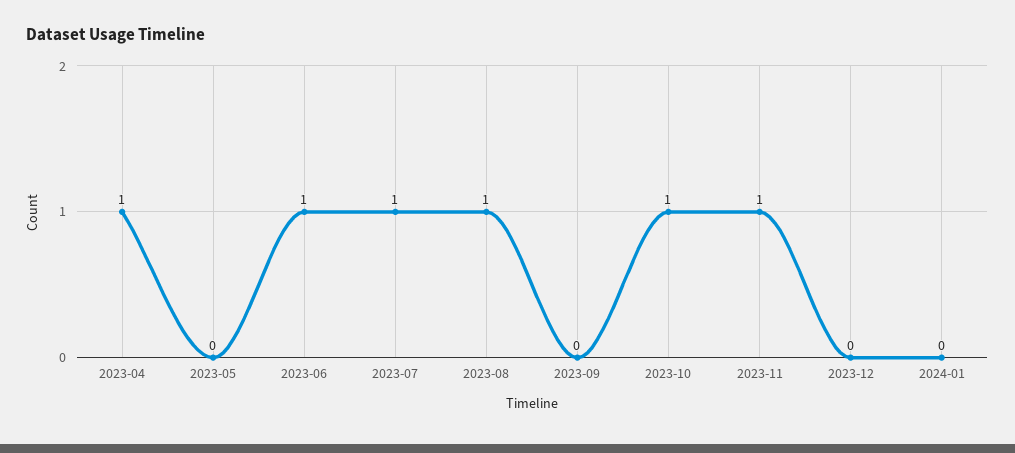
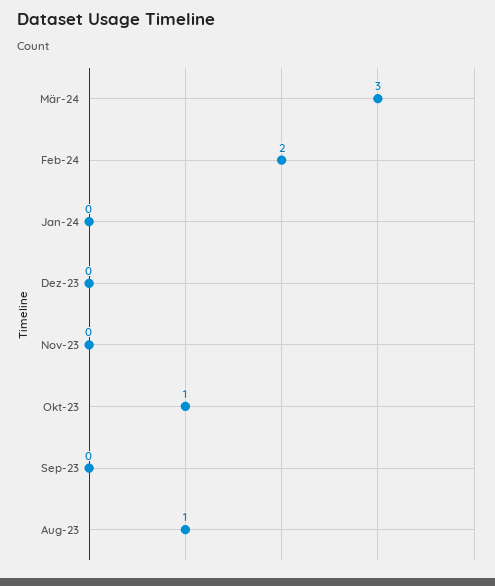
2023-04: 1 -> none
2023-05: 0 -> none
2023-06: 1 -> none
2023-07: 1 -> none
2023-11: 1 -> 0
Mär-24: none -> 3
Feb-24: none -> 2

